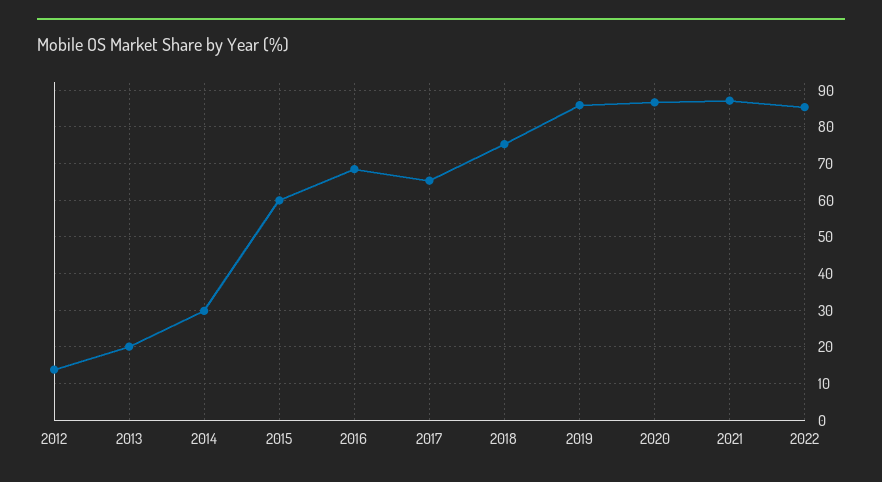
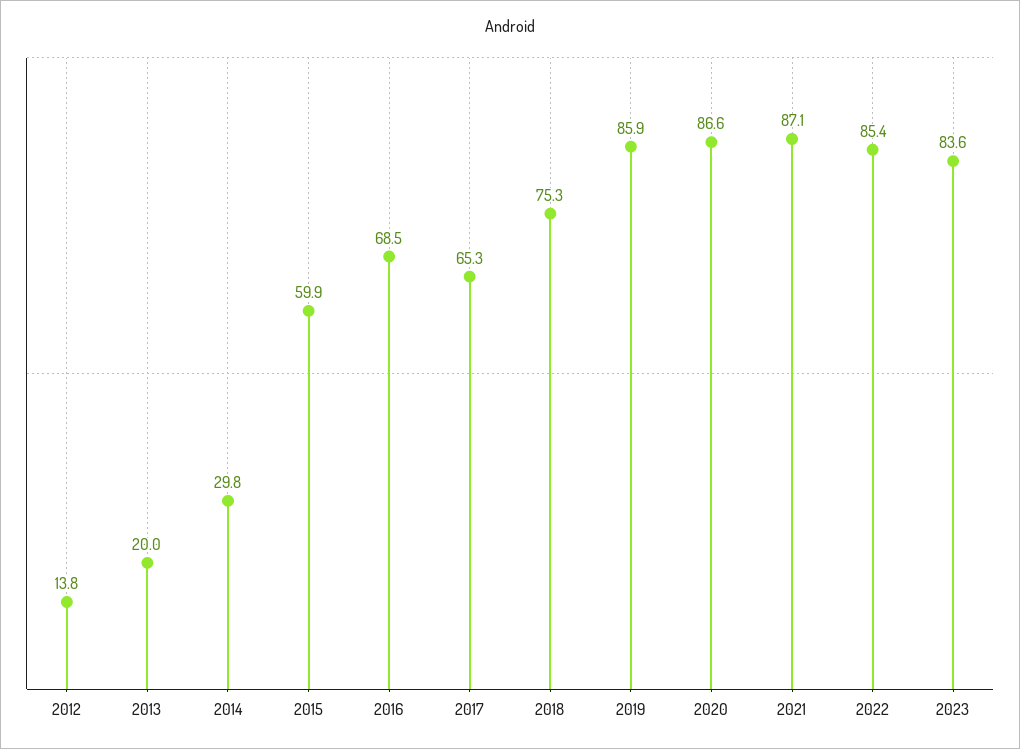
2023: none -> 83.6

